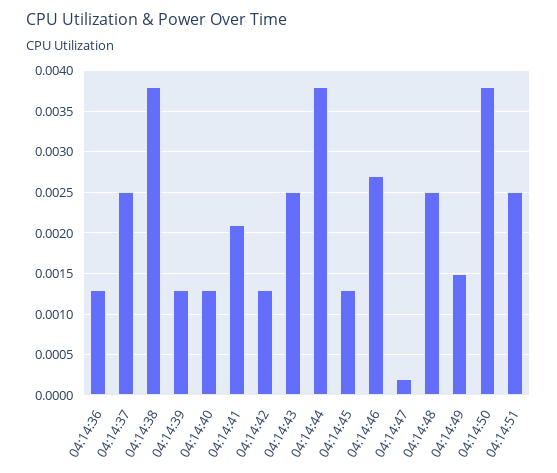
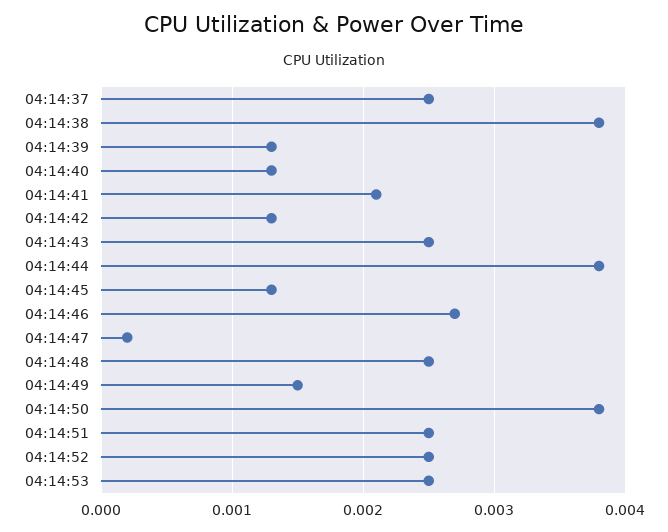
04:14:36: 0.0013 -> none
04:14:52: none -> 0.0025
04:14:53: none -> 0.0025

